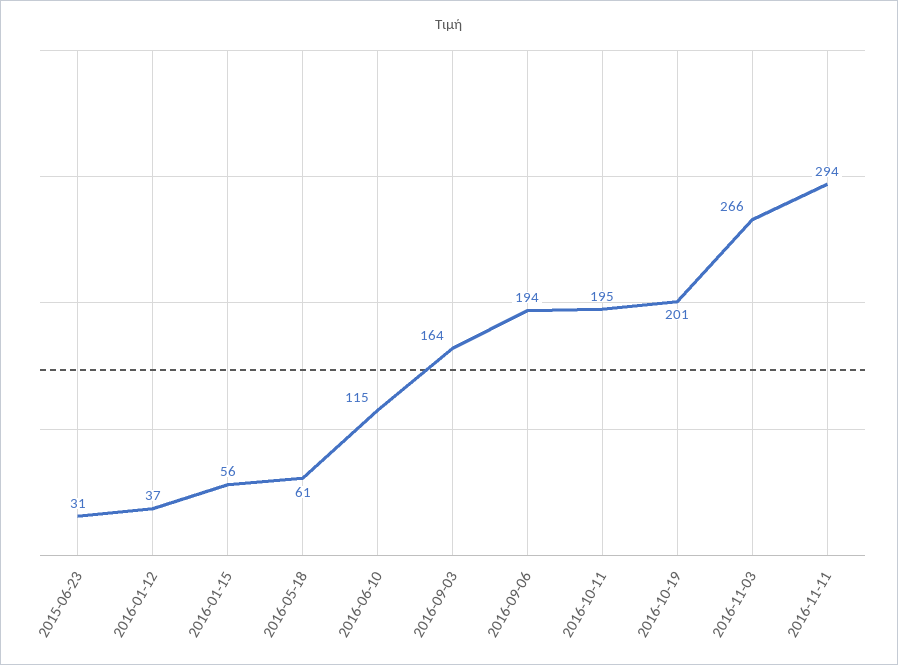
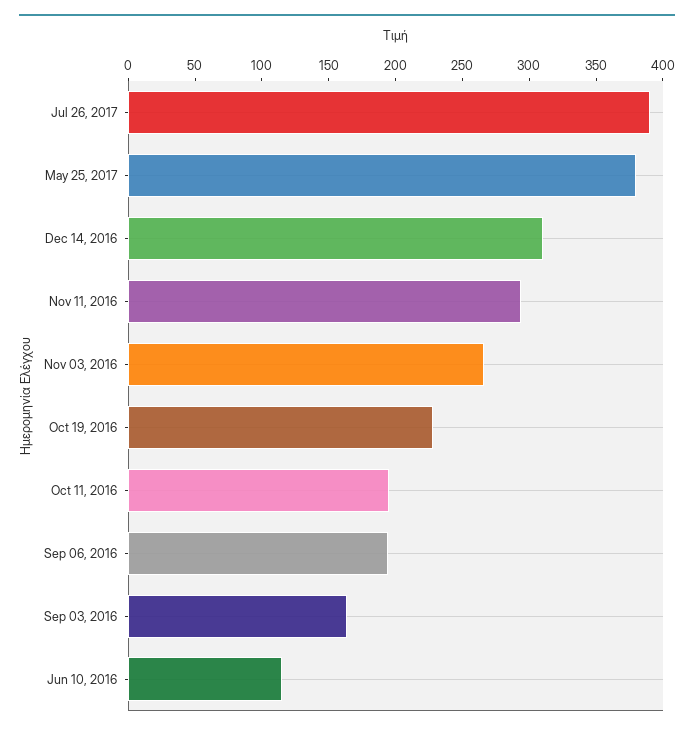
2015-06-23: 31 -> none
2016-01-12: 37 -> none
2016-01-15: 56 -> none
2016-05-18: 61 -> none
2016-10-19: 201 -> 230
Jul 26, 2017: none -> 390
May 25, 2017: none -> 380
Dec 14, 2016: none -> 310

